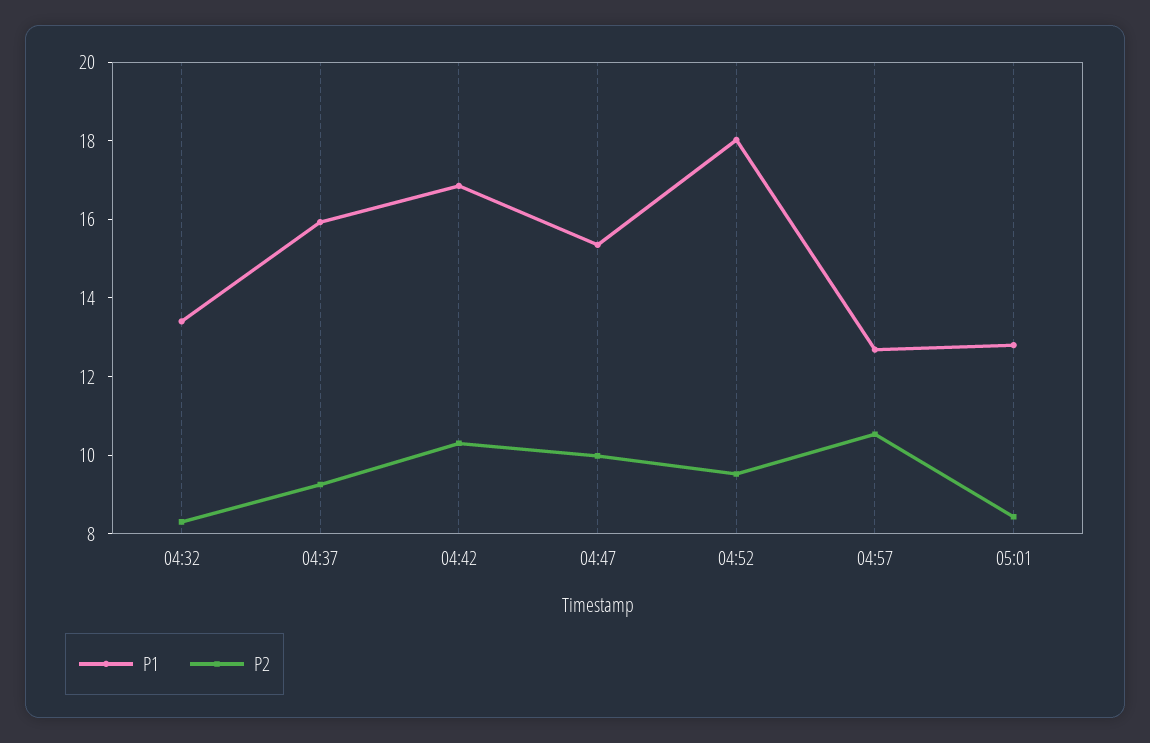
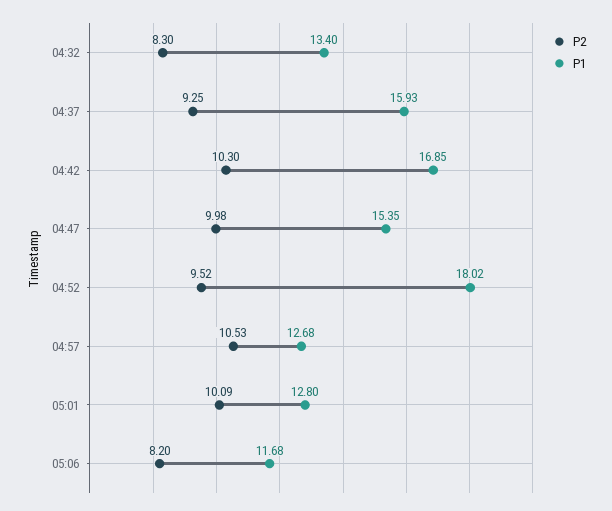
P2, 05:01: 8.5 -> 10.09
P2, 05:06: none -> 8.2
P1, 05:06: none -> 11.68

